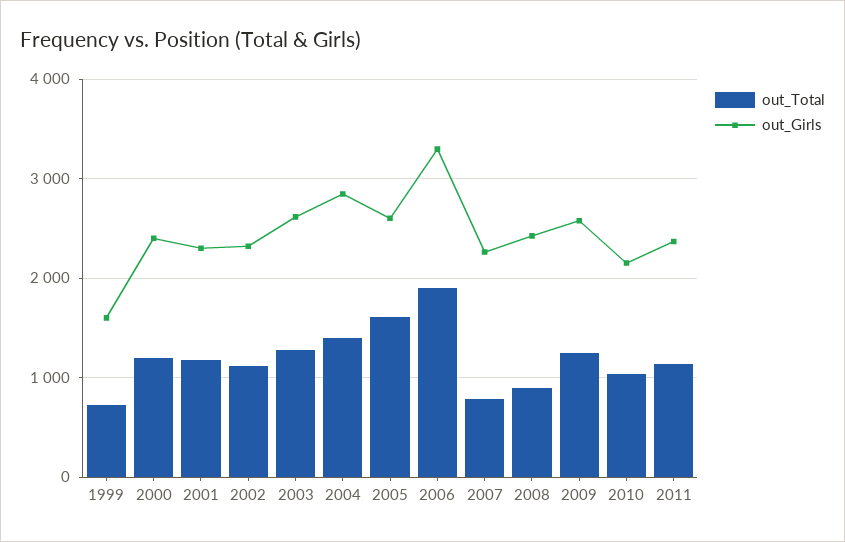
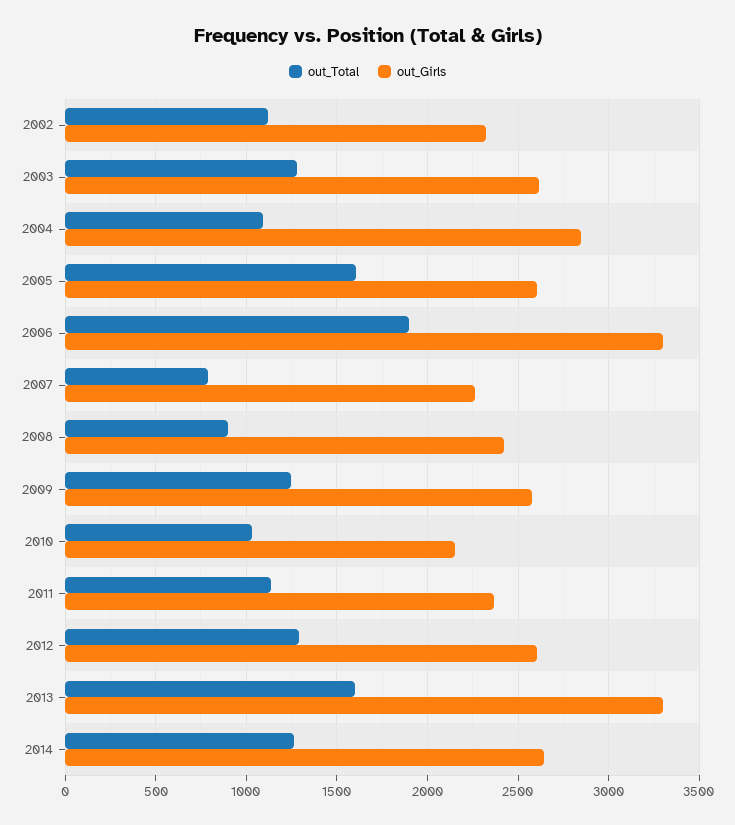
out_Total, 1999: 700 -> none
out_Girls, 1999: 1600 -> none
out_Total, 2000: 1200 -> none
out_Girls, 2000: 2400 -> none
out_Total, 2001: 1200 -> none
out_Girls, 2001: 2300 -> none
out_Total, 2004: 1400 -> 1100
out_Total, 2012: none -> 1300
out_Girls, 2012: none -> 2600
out_Total, 2013: none -> 1600
out_Girls, 2013: none -> 3300
out_Total, 2014: none -> 1250
out_Girls, 2014: none -> 2650

